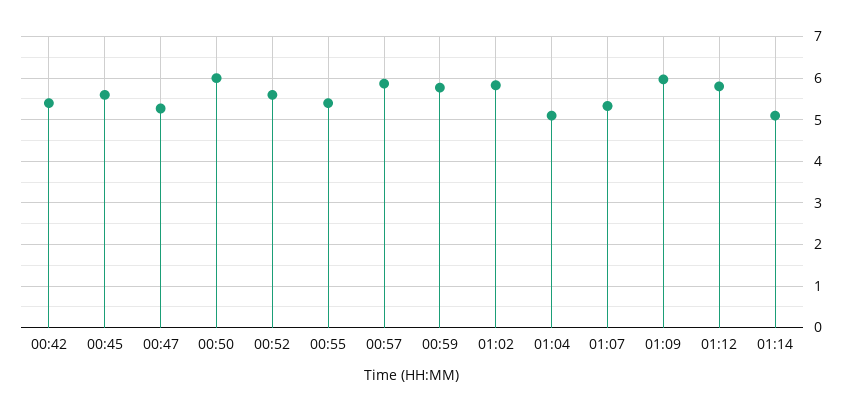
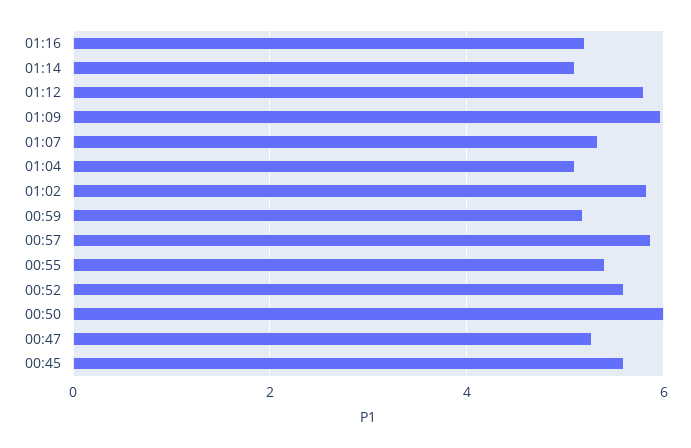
00:42: 5.4 -> none
00:59: 5.8 -> 5.2
01:16: none -> 5.2

